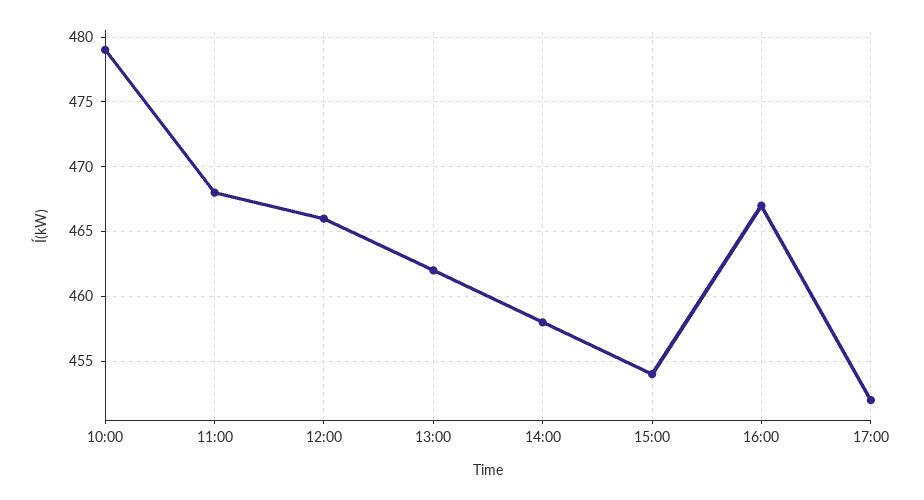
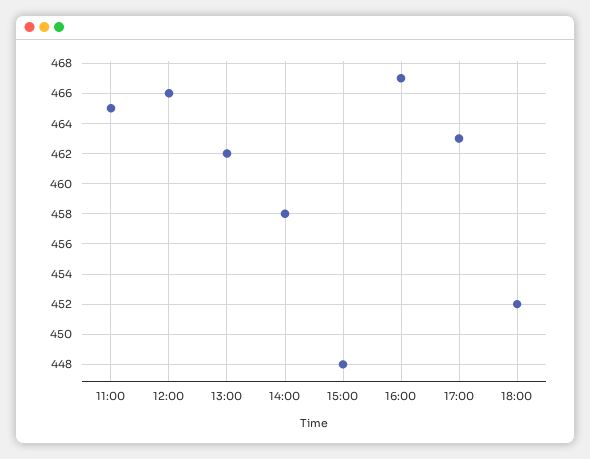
10:00: 479 -> none
11:00: 468 -> 465
15:00: 454 -> 448
17:00: 452 -> 463
18:00: none -> 452

